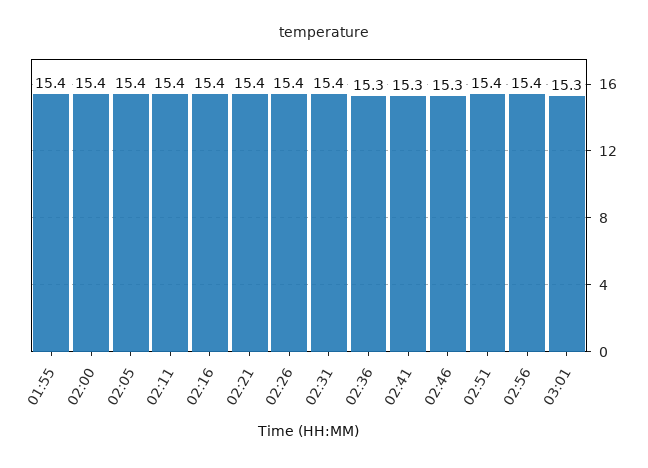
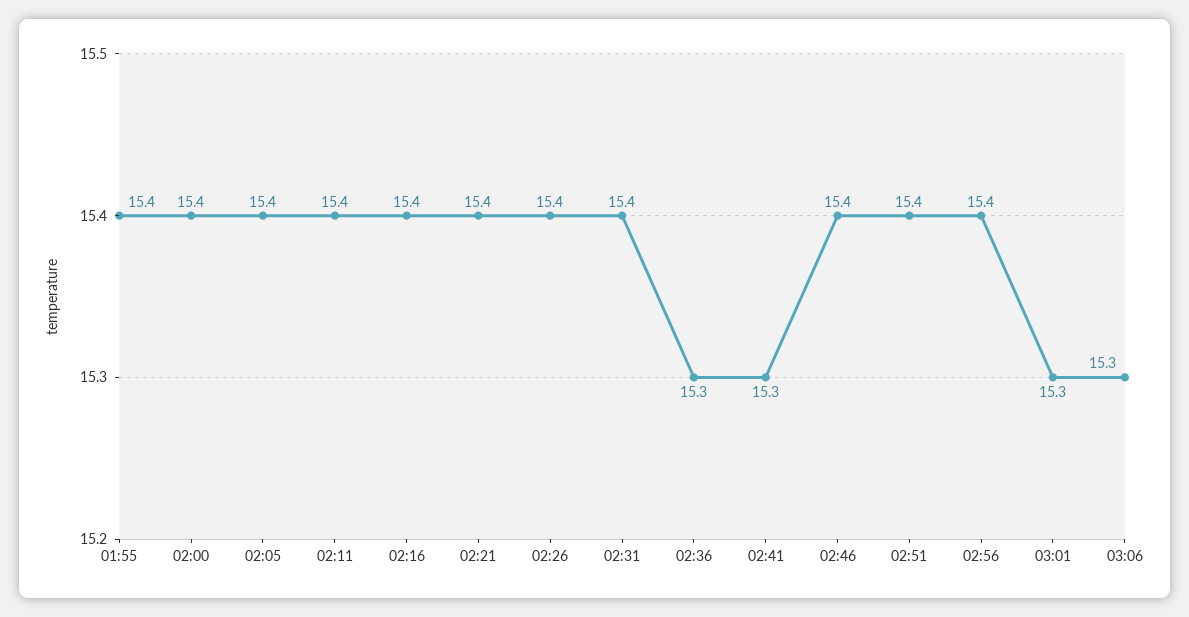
02:46: 15.3 -> 15.4
03:06: none -> 15.3

